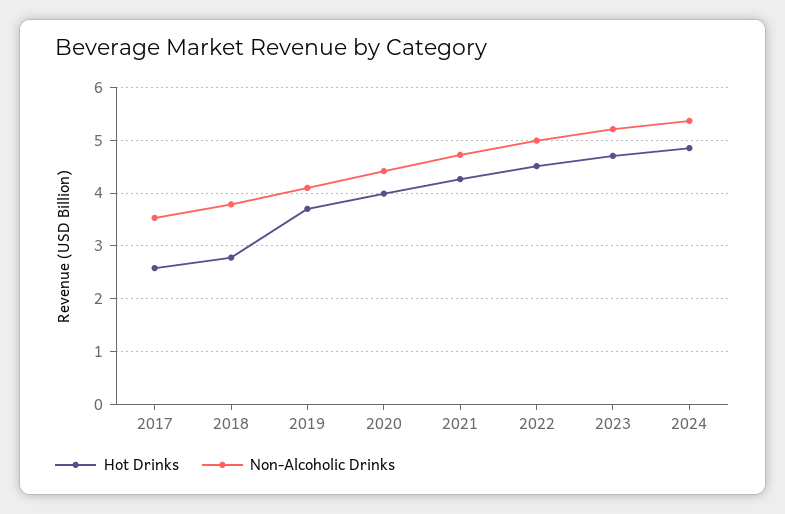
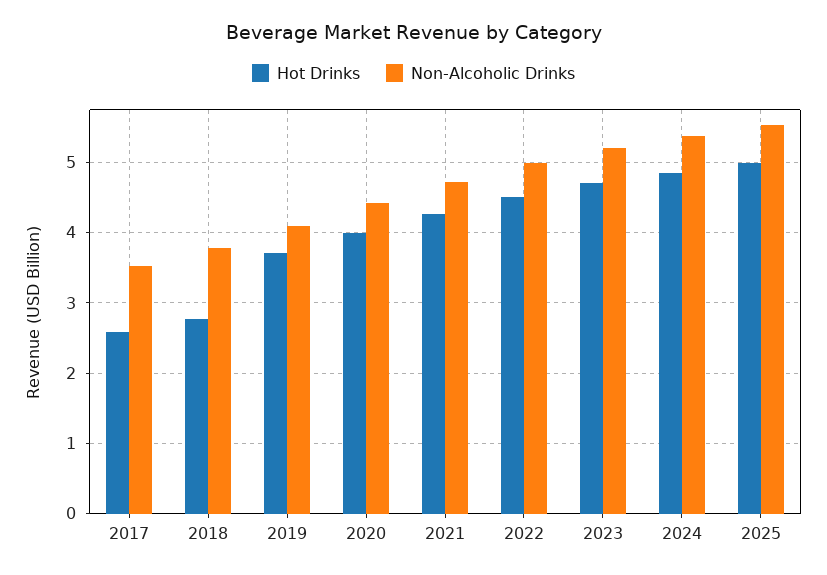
Hot Drinks, 2025: none -> 5
Non-Alcoholic Drinks, 2025: none -> 5.5

